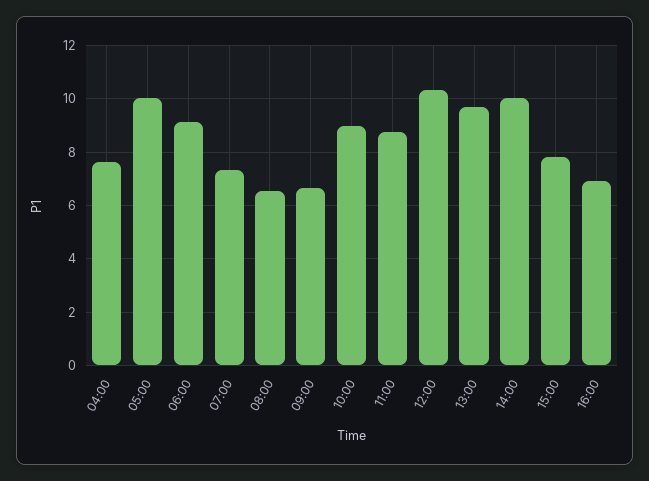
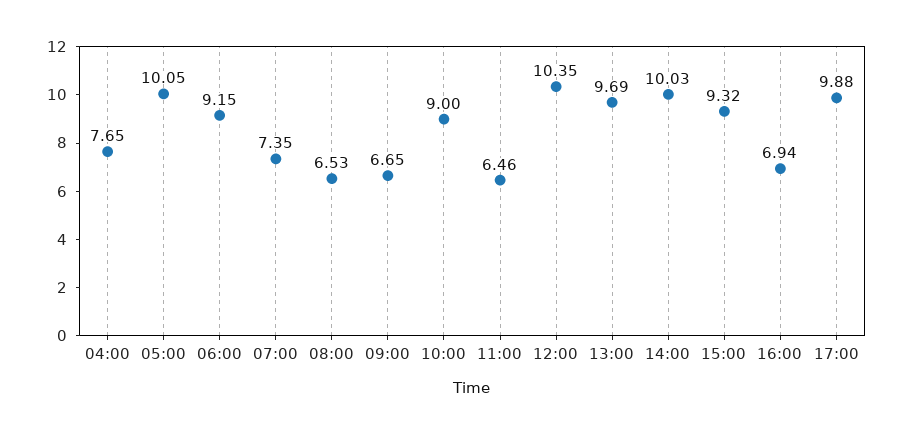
11:00: 8.75 -> 6.46
15:00: 7.75 -> 9.32
17:00: none -> 9.88

